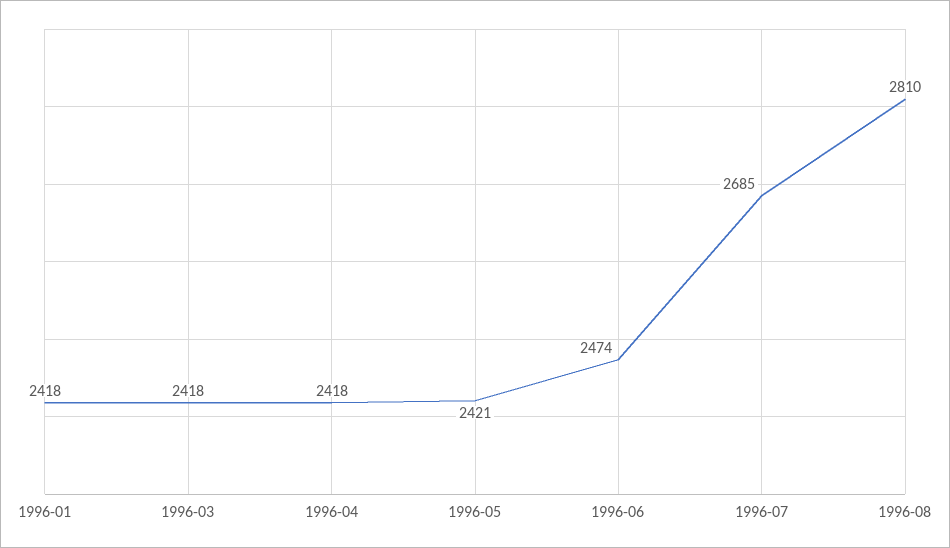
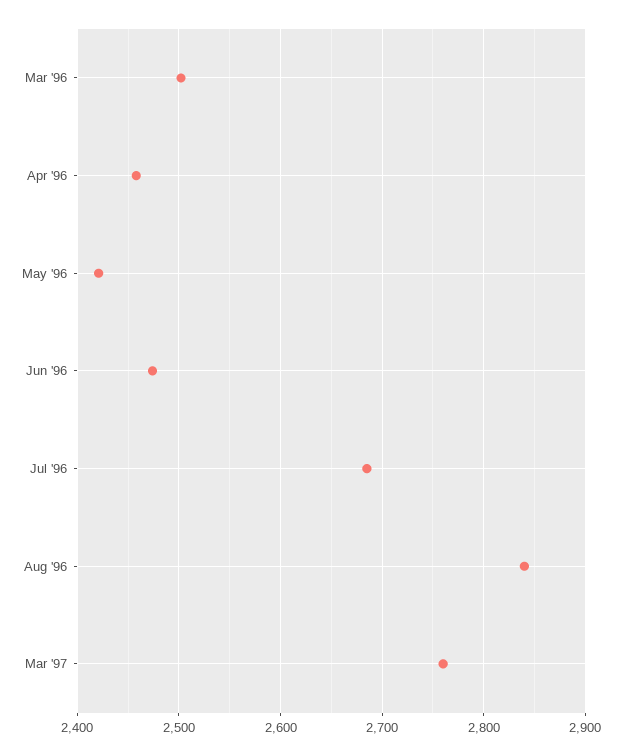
1996-01: 2418 -> none
1996-03: 2418 -> 2500
1996-04: 2418 -> 2460
1996-08: 2810 -> 2840
Mar '97: none -> 2760

